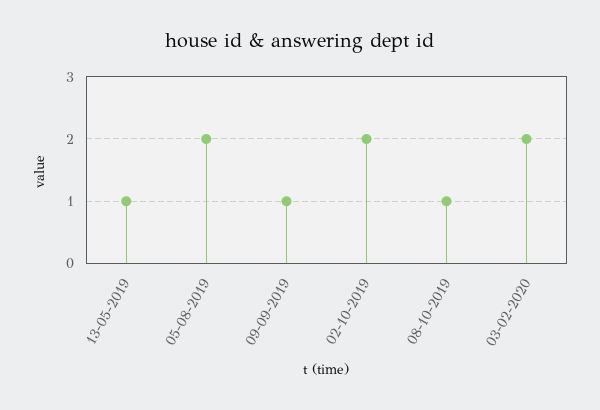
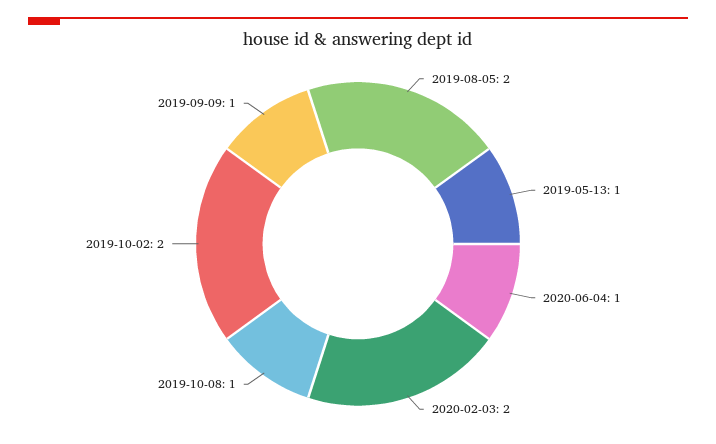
2020-06-04: none -> 1

